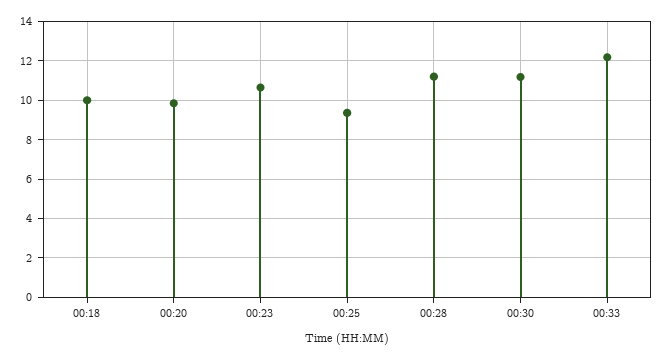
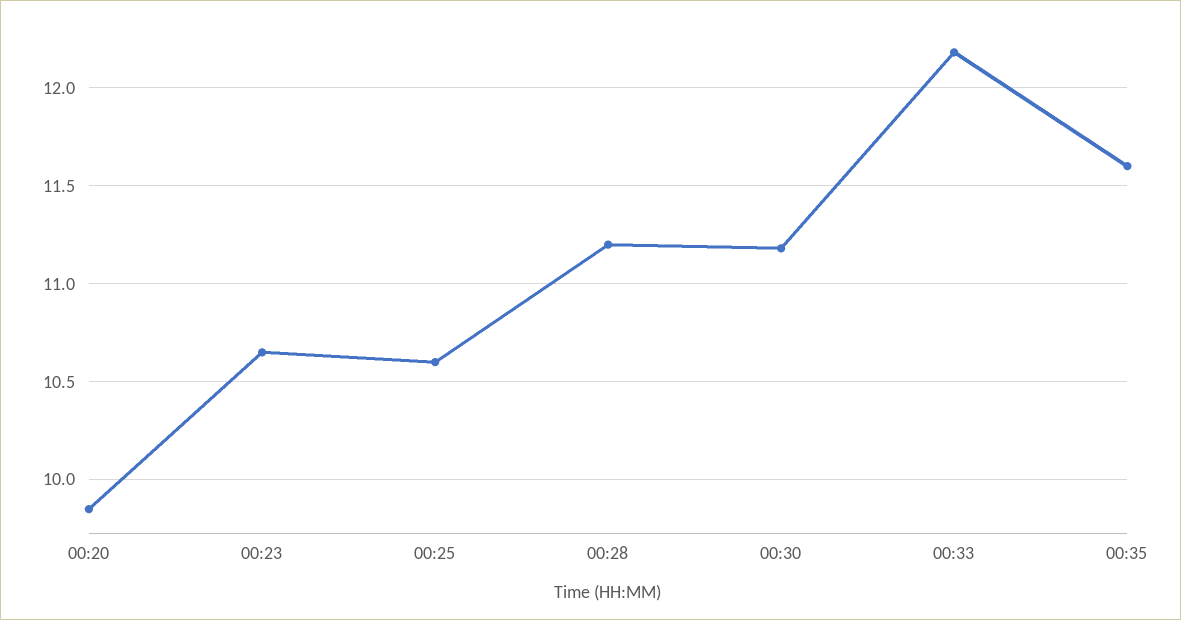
00:18: 10 -> none
00:25: 9.5 -> 10.6
00:35: none -> 11.6

